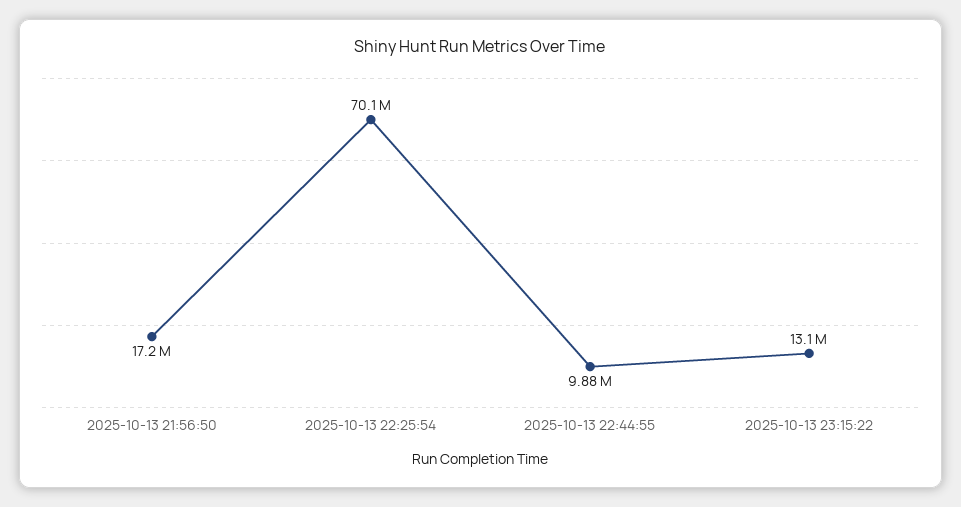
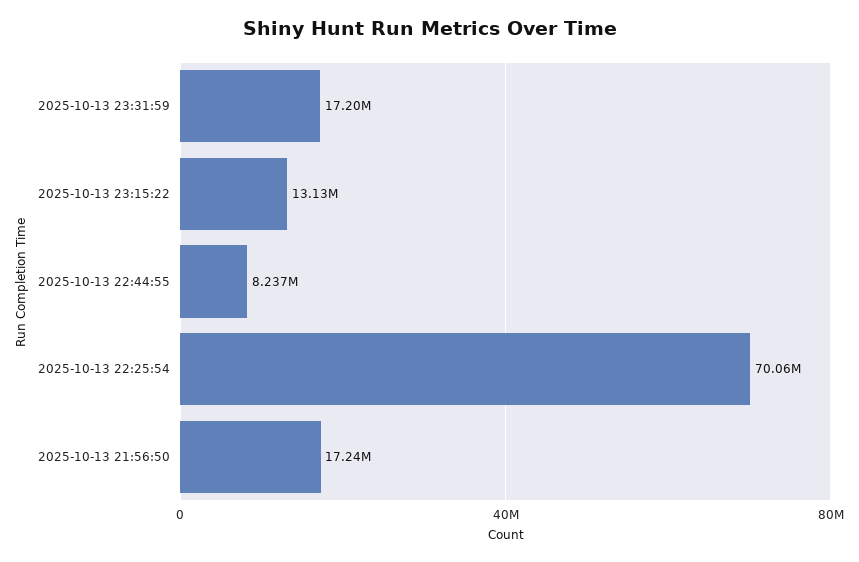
2025-10-13 22:44:55: 9880000 -> 8237000
2025-10-13 23:31:59: none -> 17200000

